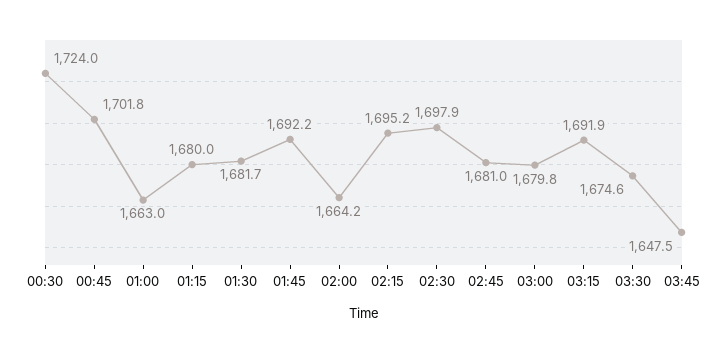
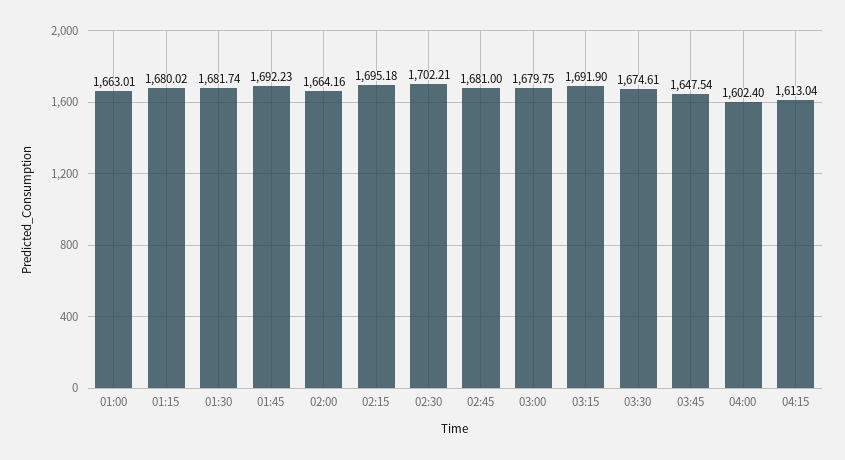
00:30: 1724 -> none
00:45: 1701.8 -> none
02:30: 1697.9 -> 1702.21
04:00: none -> 1602.4
04:15: none -> 1613.04

